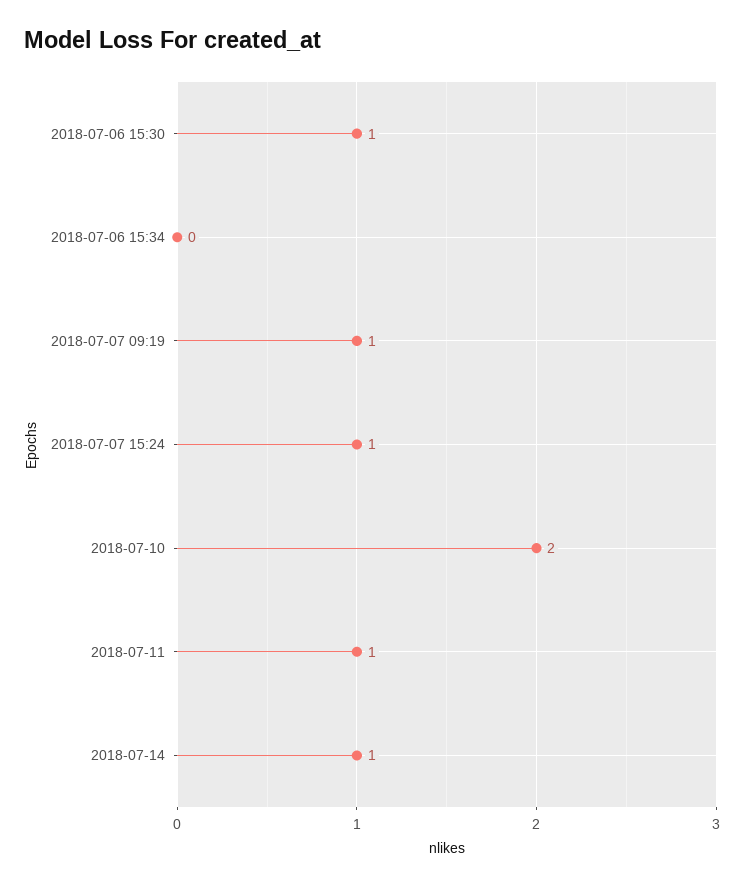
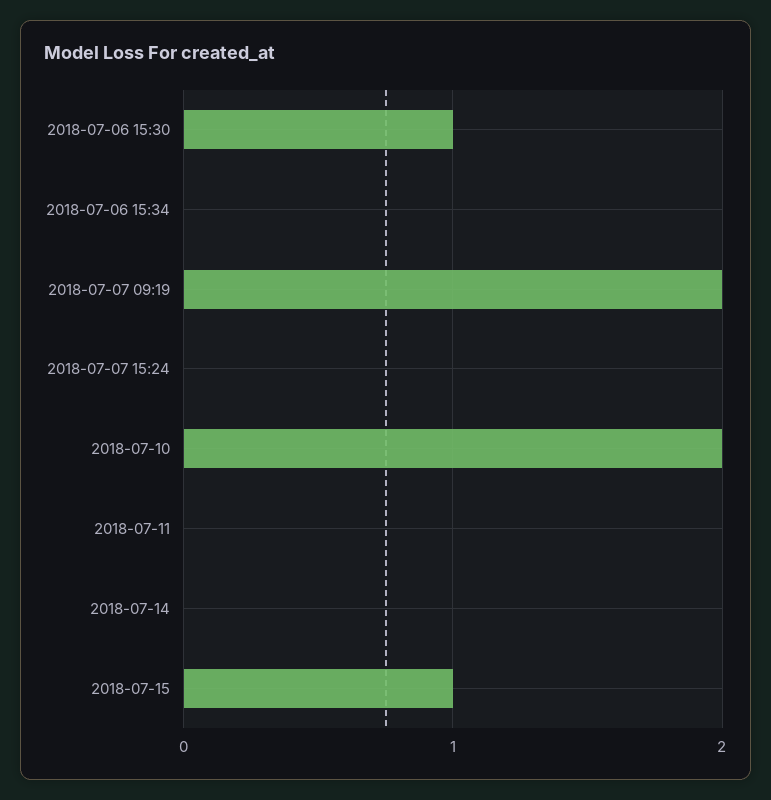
2018-07-07 09:19: 1 -> 2
2018-07-07 15:24: 1 -> 0
2018-07-11: 1 -> 0
2018-07-14: 1 -> 0
2018-07-15: none -> 1

